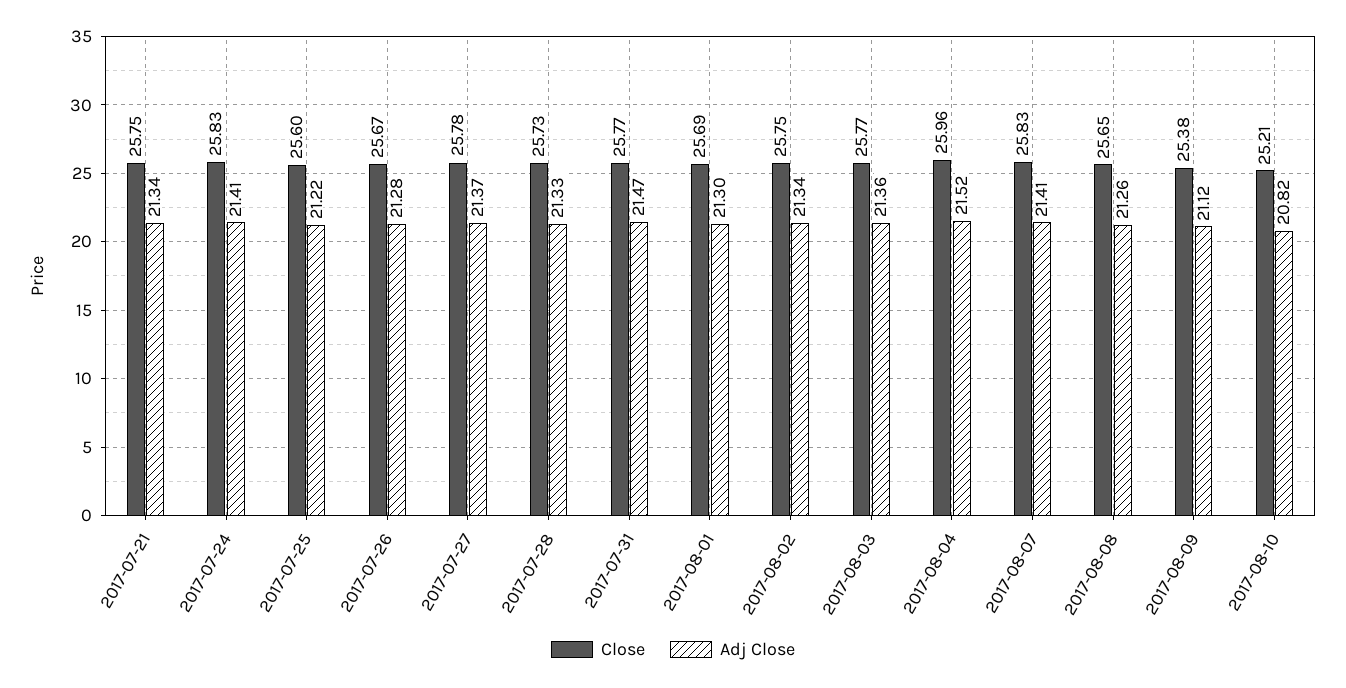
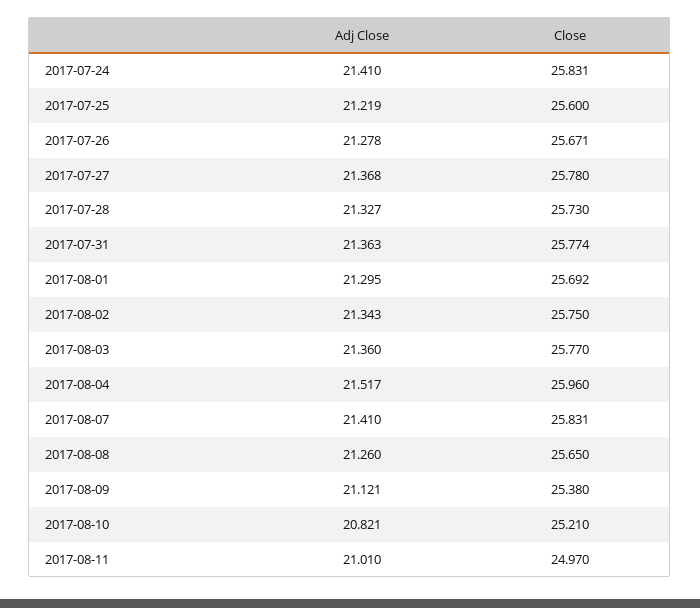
Close, 2017-07-21: 25.75 -> none
Adj Close, 2017-07-21: 21.34 -> none
Adj Close, 2017-07-31: 21.47 -> 21.363
Adj Close, 2017-08-11: none -> 21.01
Close, 2017-08-11: none -> 24.97

